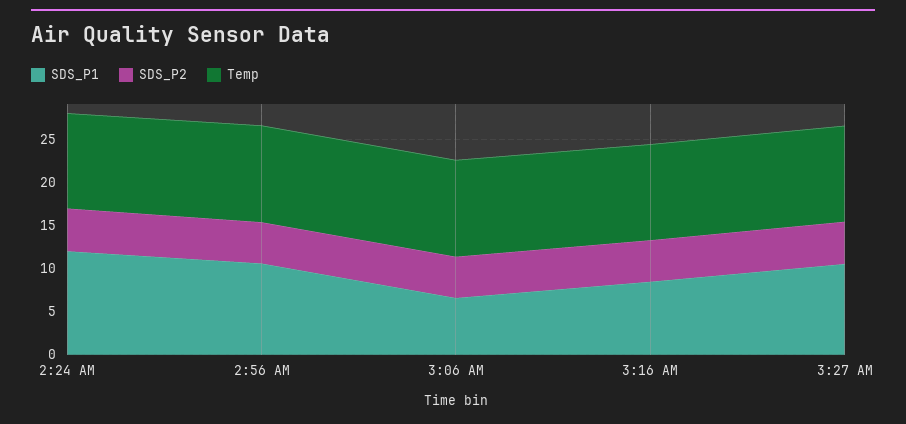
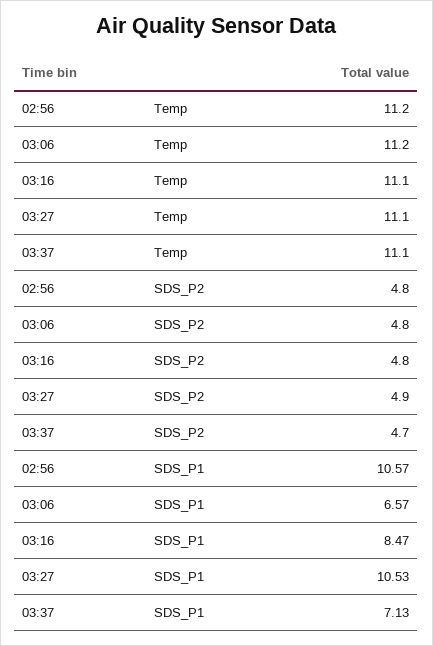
SDS_P1, 2:24 AM: 12 -> none
SDS_P2, 2:24 AM: 5 -> none
Temp, 2:24 AM: 11 -> none
Temp, 03:37: none -> 11.1
SDS_P2, 03:37: none -> 4.7
SDS_P1, 03:37: none -> 7.13

